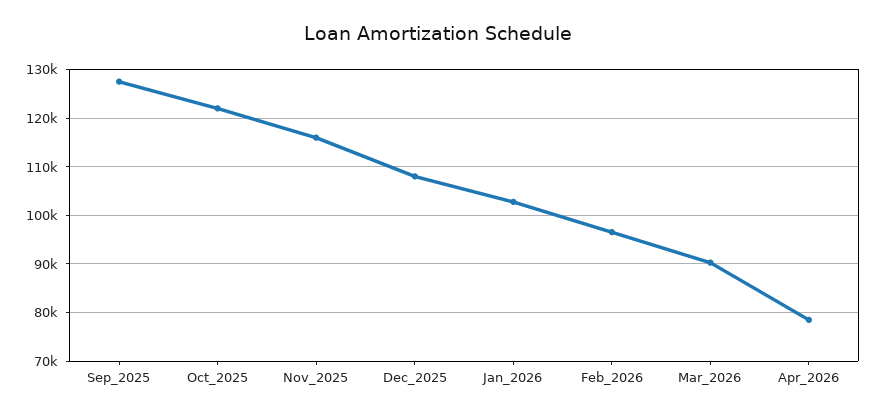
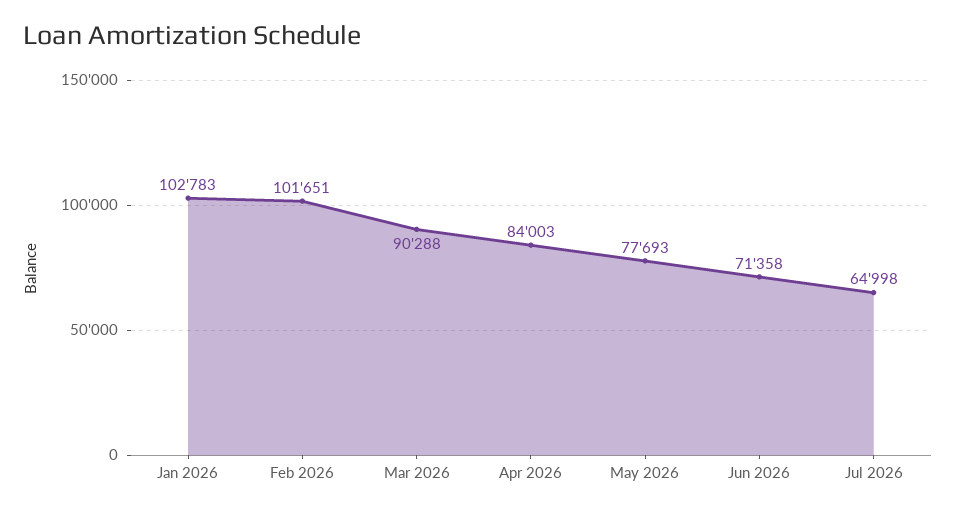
Sep_2025: 128000 -> none
Oct_2025: 122000 -> none
Nov_2025: 116000 -> none
Dec_2025: 108000 -> none
Feb_2026: 96000 -> 101651
Apr_2026: 78000 -> 84003
May 2026: none -> 77693
Jun 2026: none -> 71358
Jul 2026: none -> 64998

